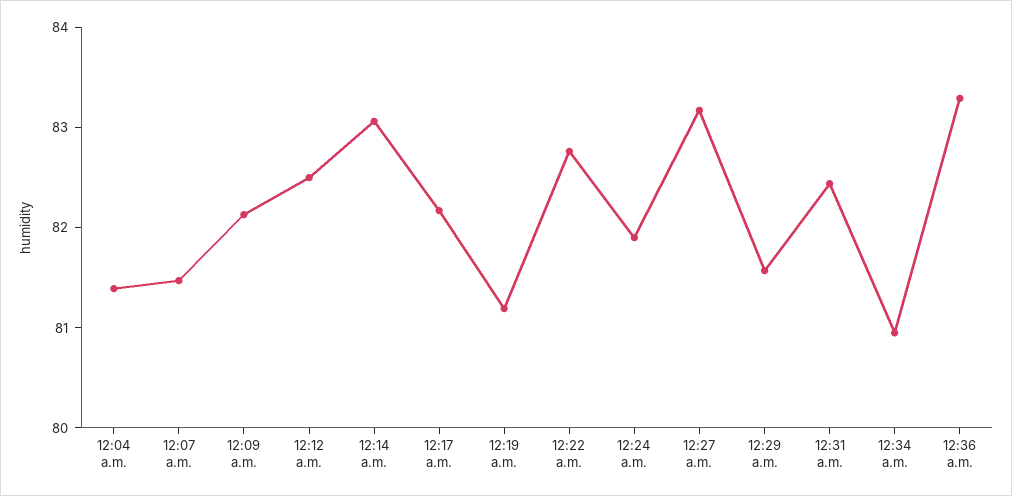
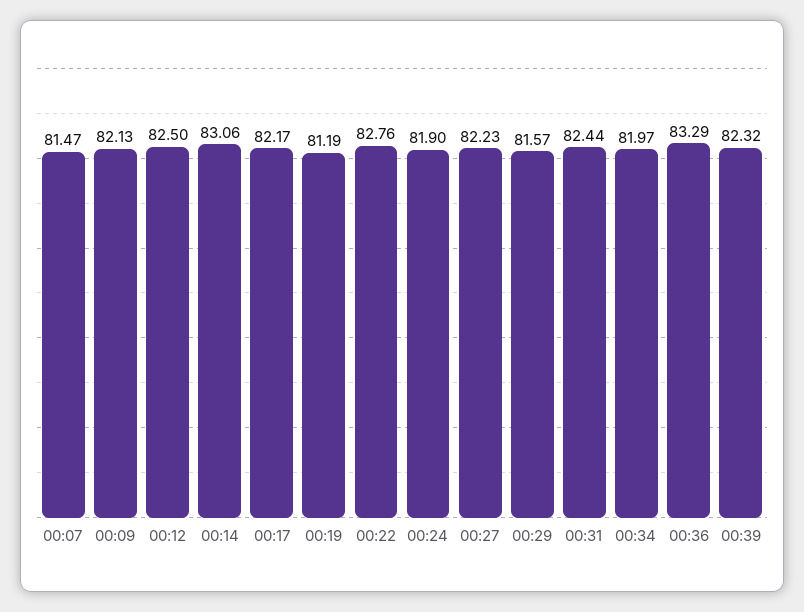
12:04 a.m.: 81.4 -> none
12:27 a.m.: 83.2 -> 82.23
12:34 a.m.: 81 -> 81.97
00:39: none -> 82.32

